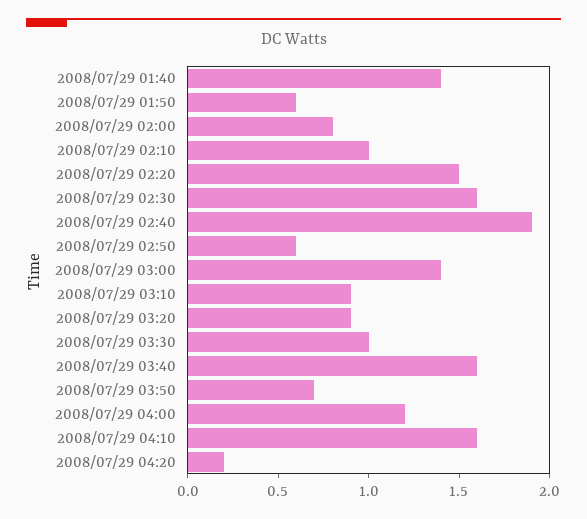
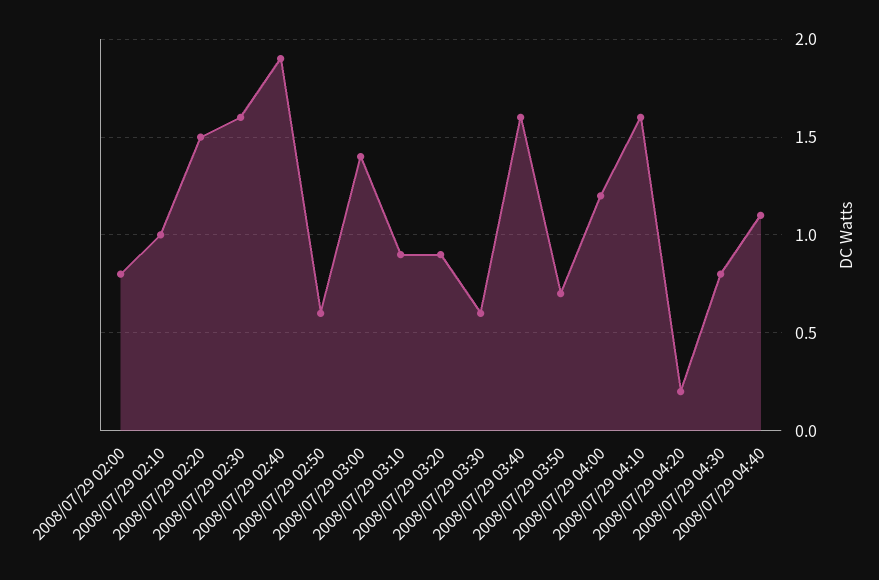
2008/07/29 01:40: 1.4 -> none
2008/07/29 01:50: 0.6 -> none
2008/07/29 03:30: 1 -> 0.6
2008/07/29 04:30: none -> 0.8
2008/07/29 04:40: none -> 1.1

